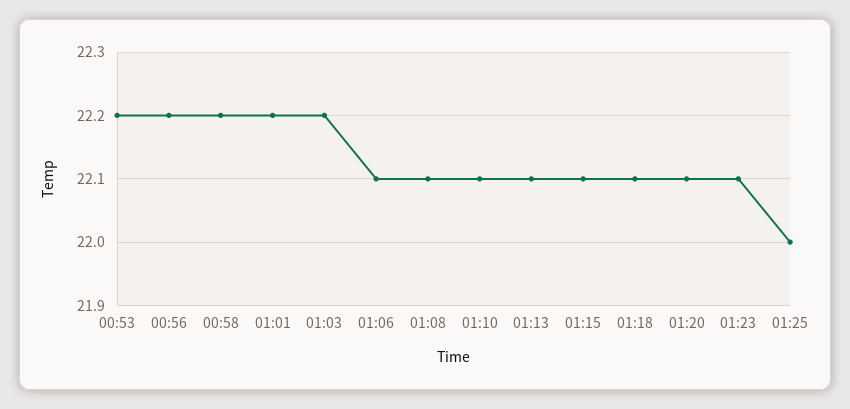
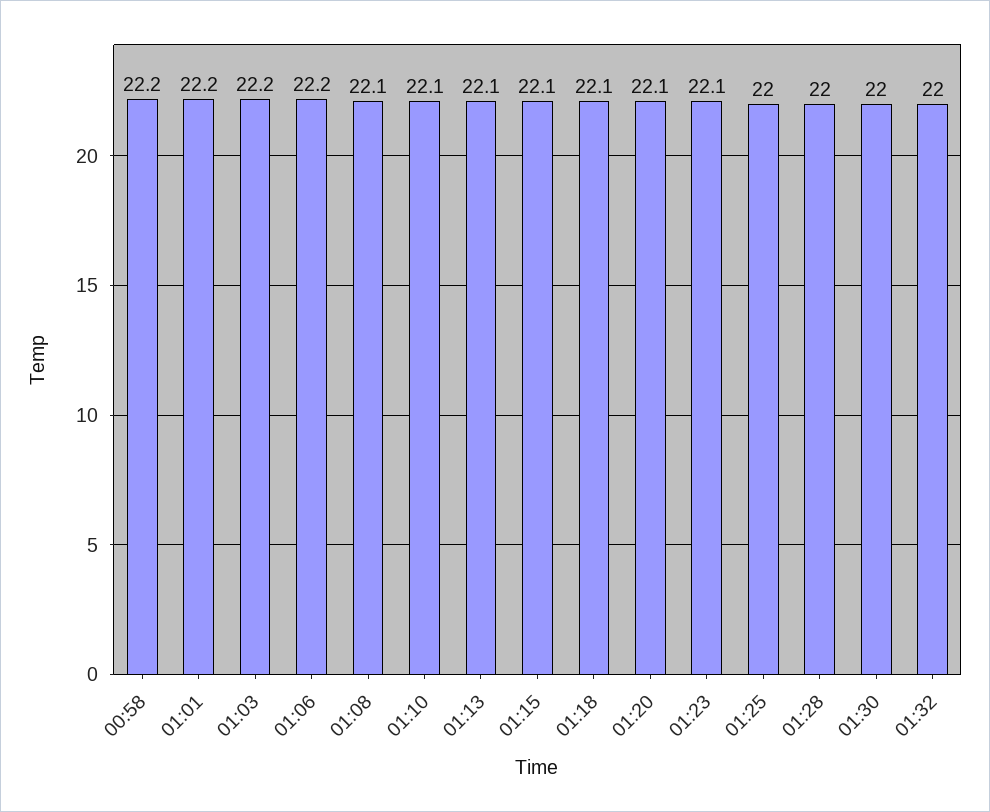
00:53: 22.2 -> none
00:56: 22.2 -> none
01:06: 22.1 -> 22.2
01:28: none -> 22
01:30: none -> 22
01:32: none -> 22

